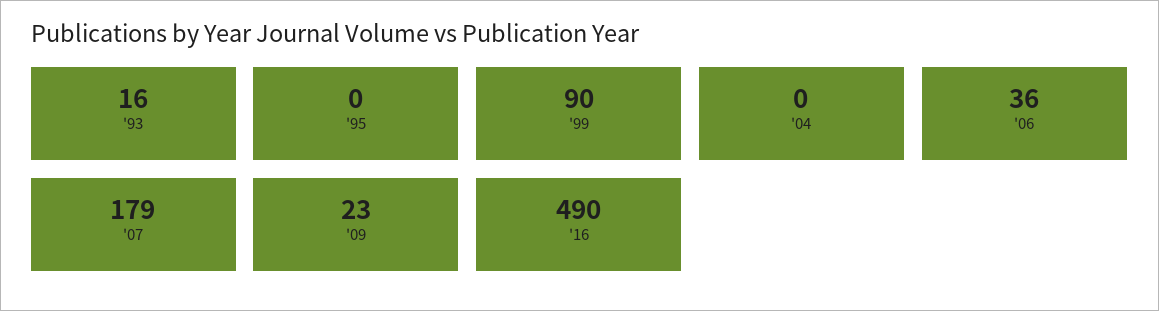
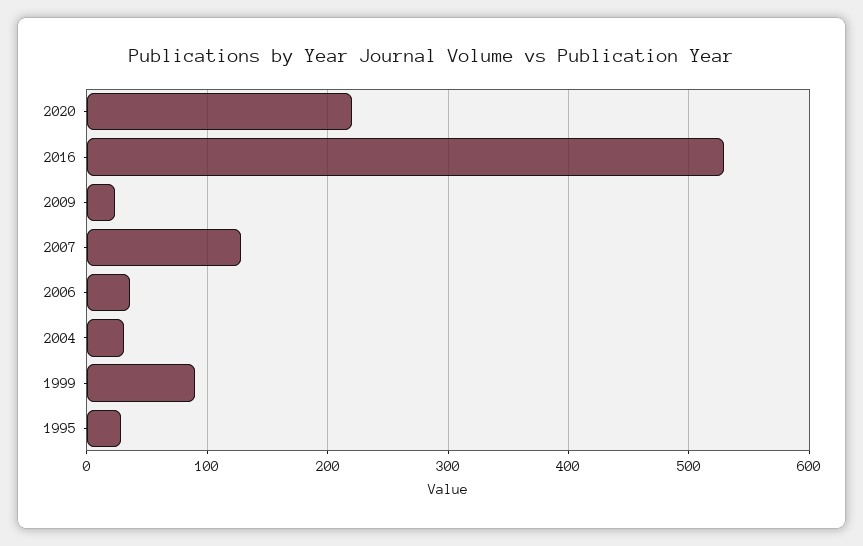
'93: 16 -> none
'95: 0 -> 30
'04: 0 -> 30
'07: 179 -> 130
'16: 490 -> 530
2020: none -> 220

